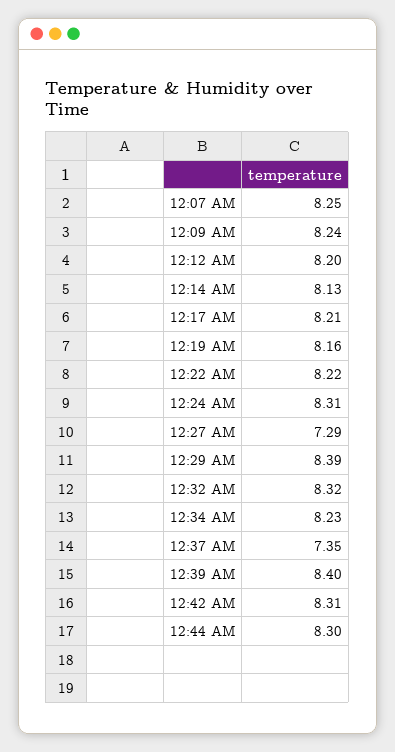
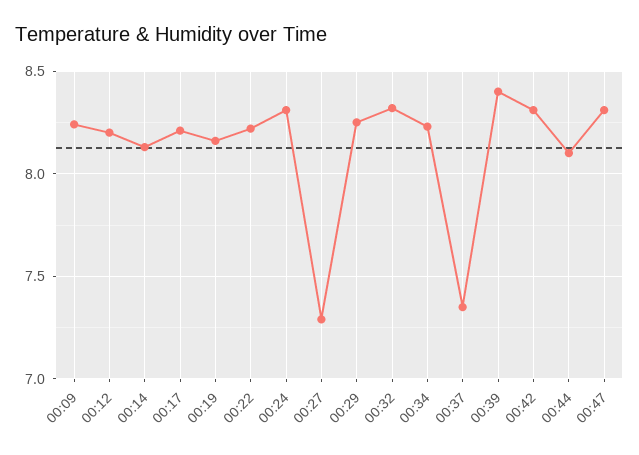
12:07 AM: 8.25 -> none
12:29 AM: 8.39 -> 8.25
12:44 AM: 8.3 -> 8.1
00:47: none -> 8.3

